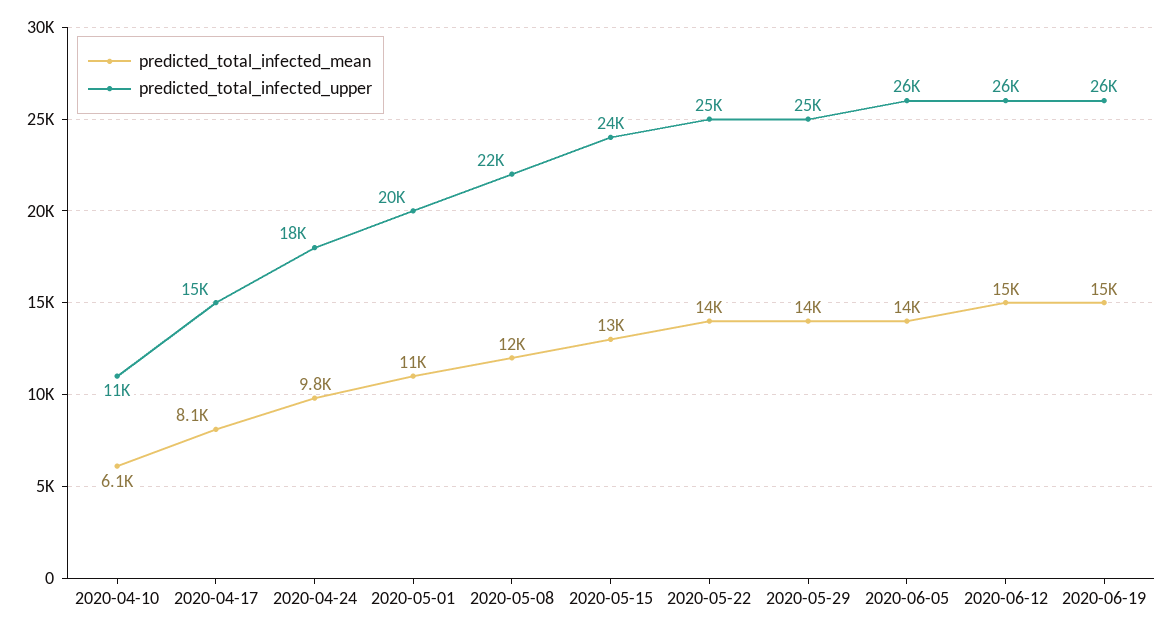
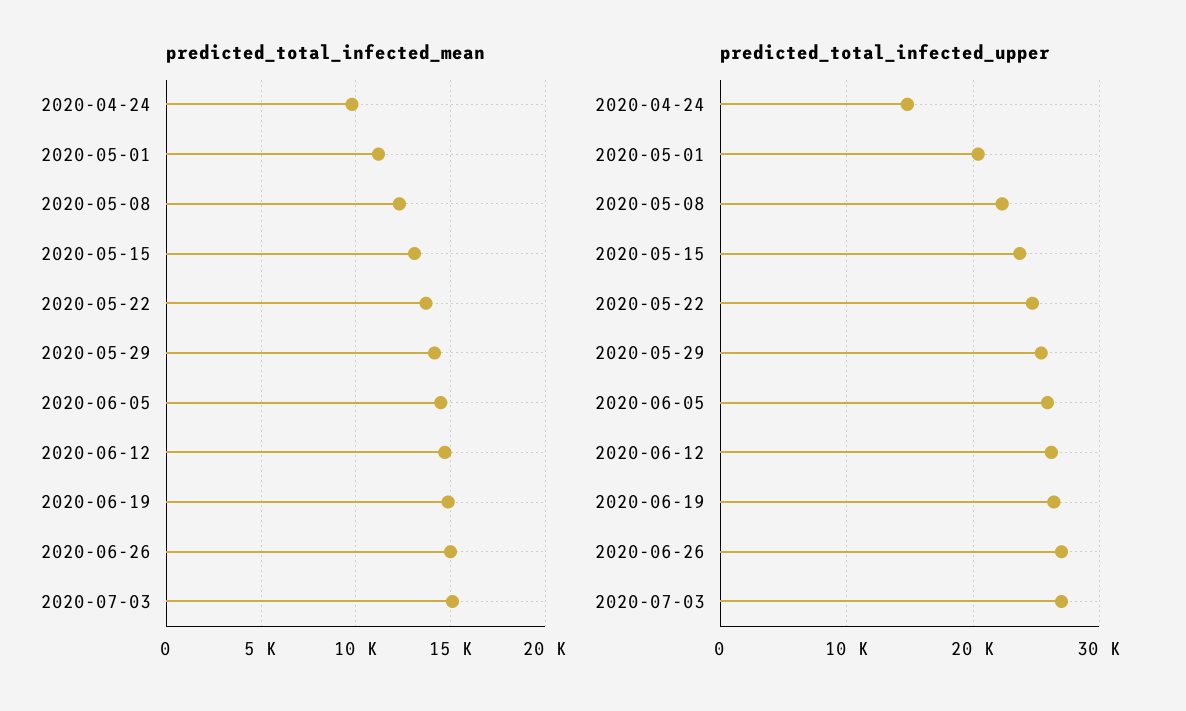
predicted_total_infected_mean, 2020-04-10: 6100 -> none
predicted_total_infected_upper, 2020-04-10: 11000 -> none
predicted_total_infected_mean, 2020-04-17: 8100 -> none
predicted_total_infected_upper, 2020-04-17: 15000 -> none
predicted_total_infected_upper, 2020-04-24: 18000 -> 15000
predicted_total_infected_mean, 2020-06-26: none -> 15000
predicted_total_infected_mean, 2020-07-03: none -> 15000
predicted_total_infected_upper, 2020-06-26: none -> 27000
predicted_total_infected_upper, 2020-07-03: none -> 27000

